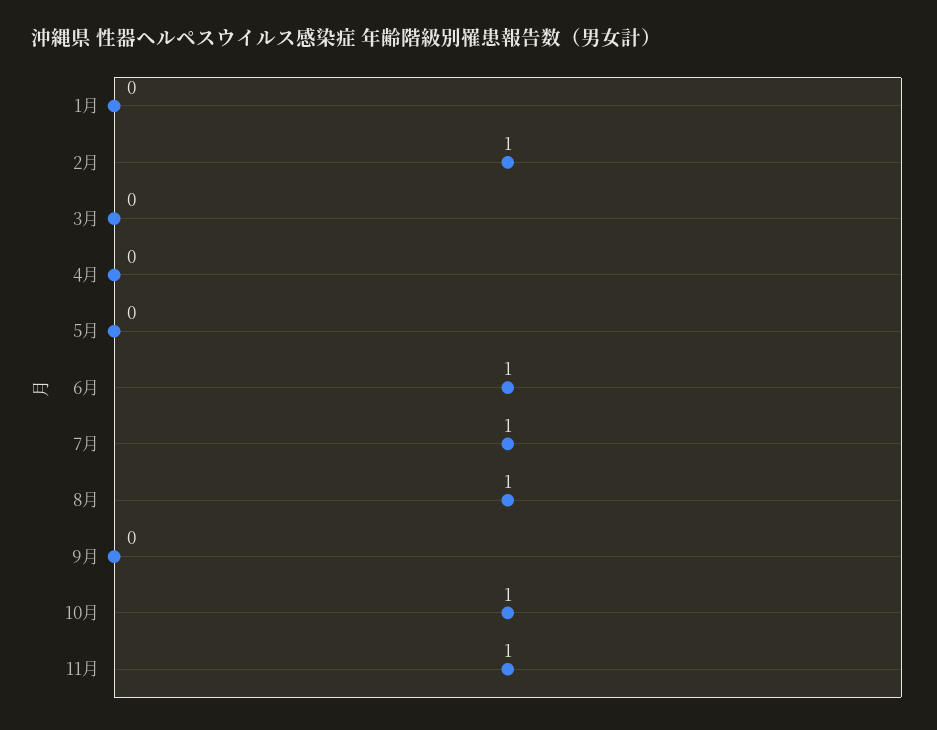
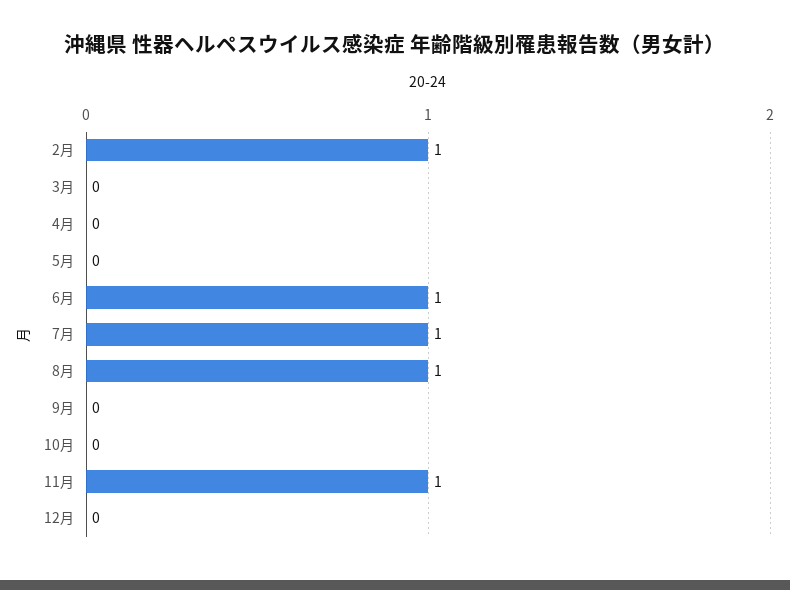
1月: 0 -> none
10月: 1 -> 0
12月: none -> 0

